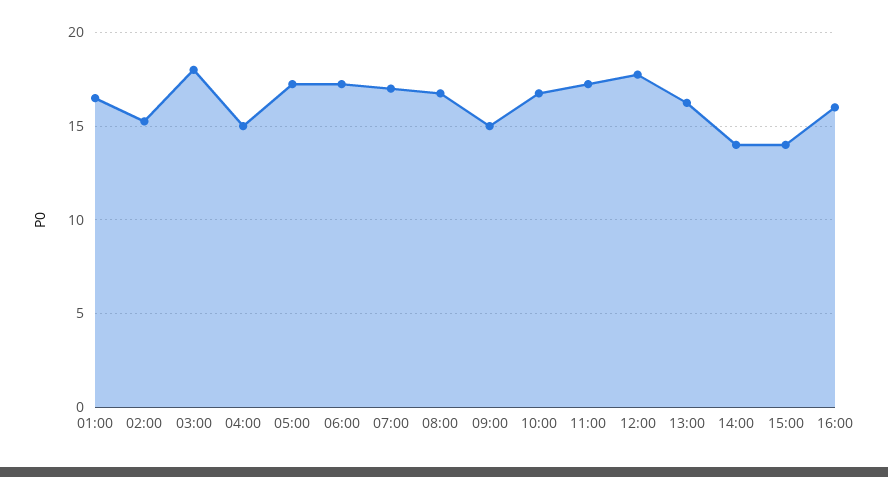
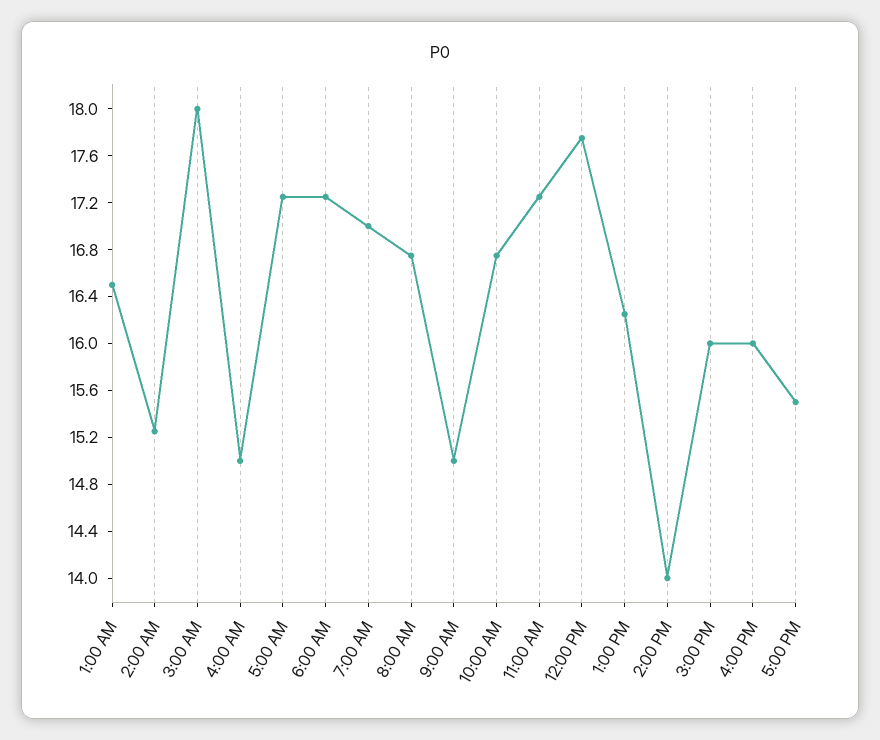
15:00: 14 -> 16
5:00 PM: none -> 15.5

